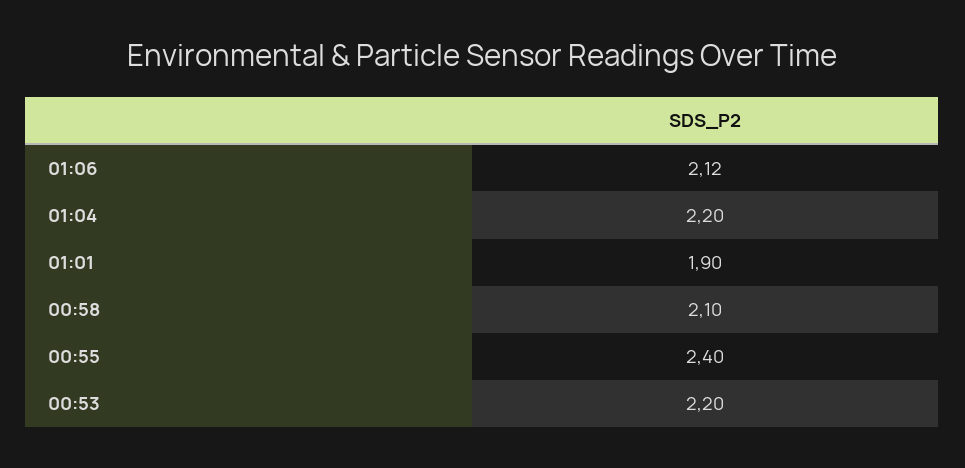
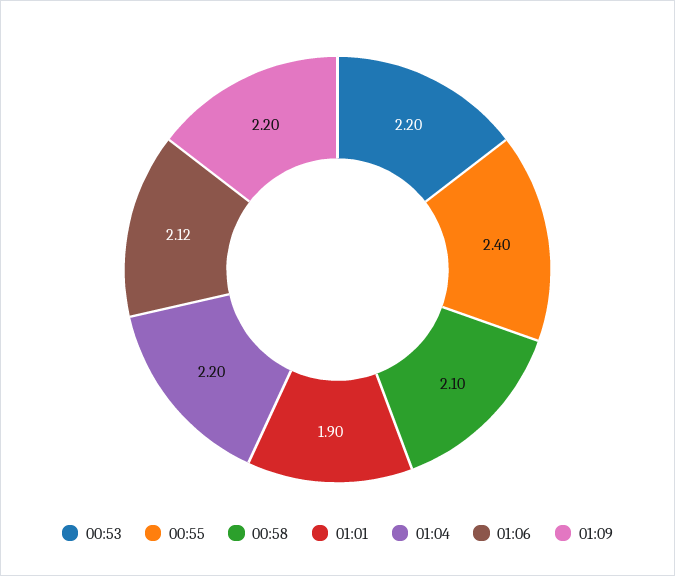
01:09: none -> 2.2

